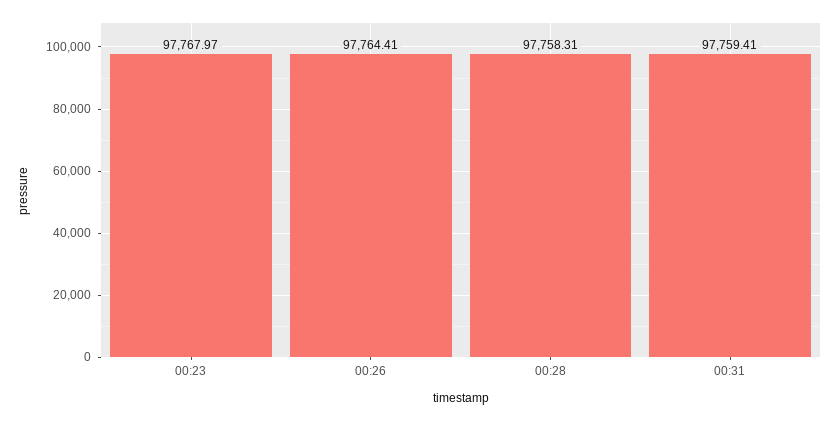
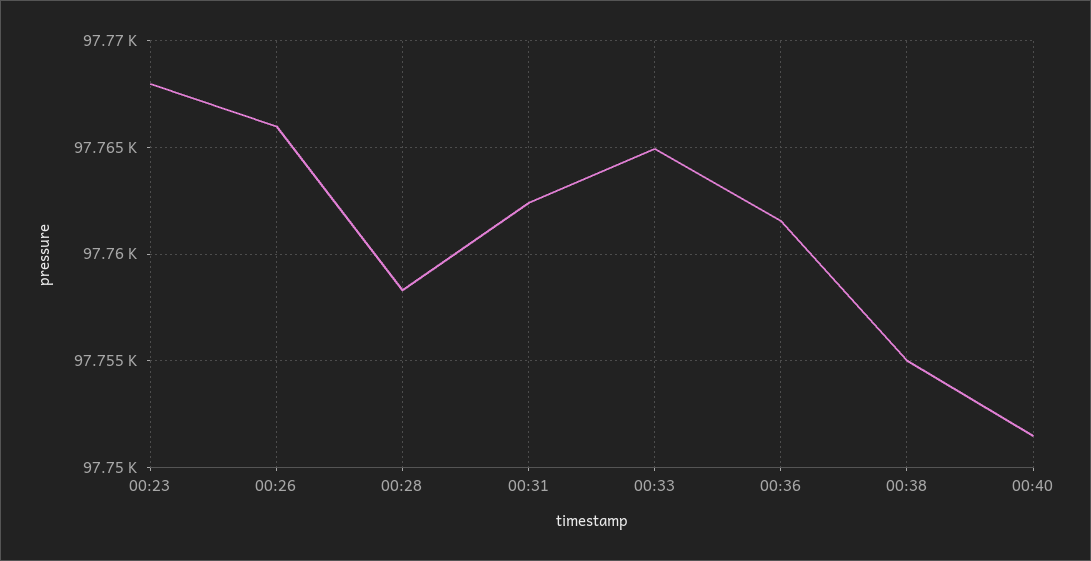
00:26: 97764.41 -> 97766
00:31: 97759.41 -> 97762.5
00:33: none -> 97765
00:36: none -> 97761.5
00:38: none -> 97755
00:40: none -> 97751.5

